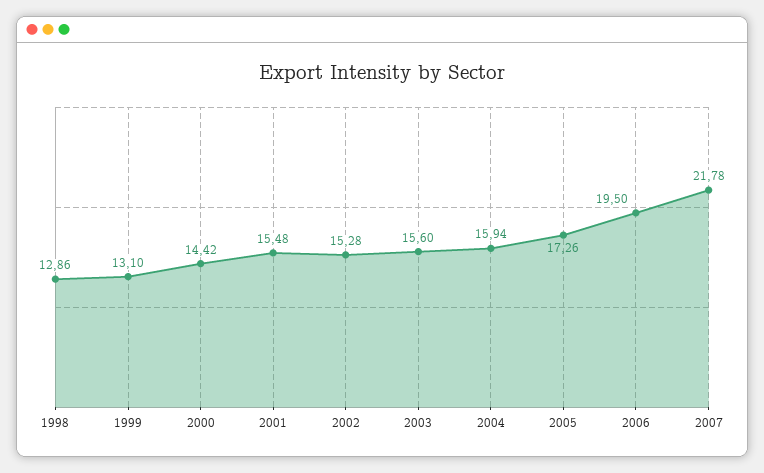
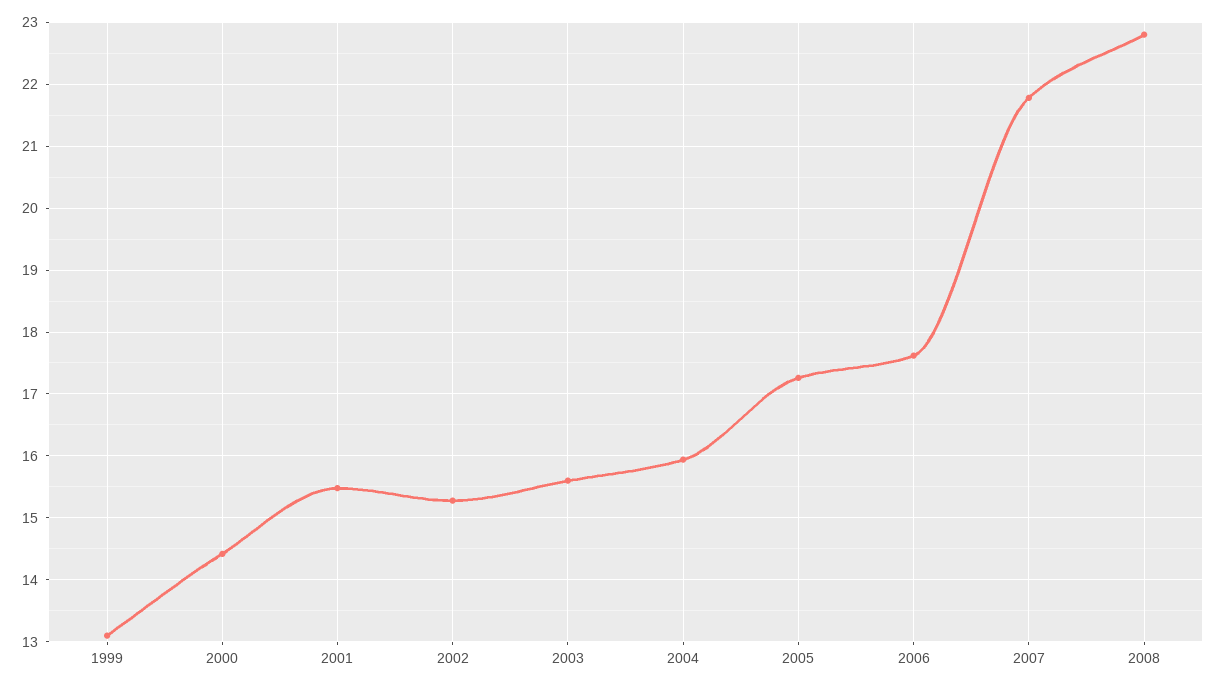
1998: 12.86 -> none
2006: 19.5 -> 17.6
2008: none -> 22.8

